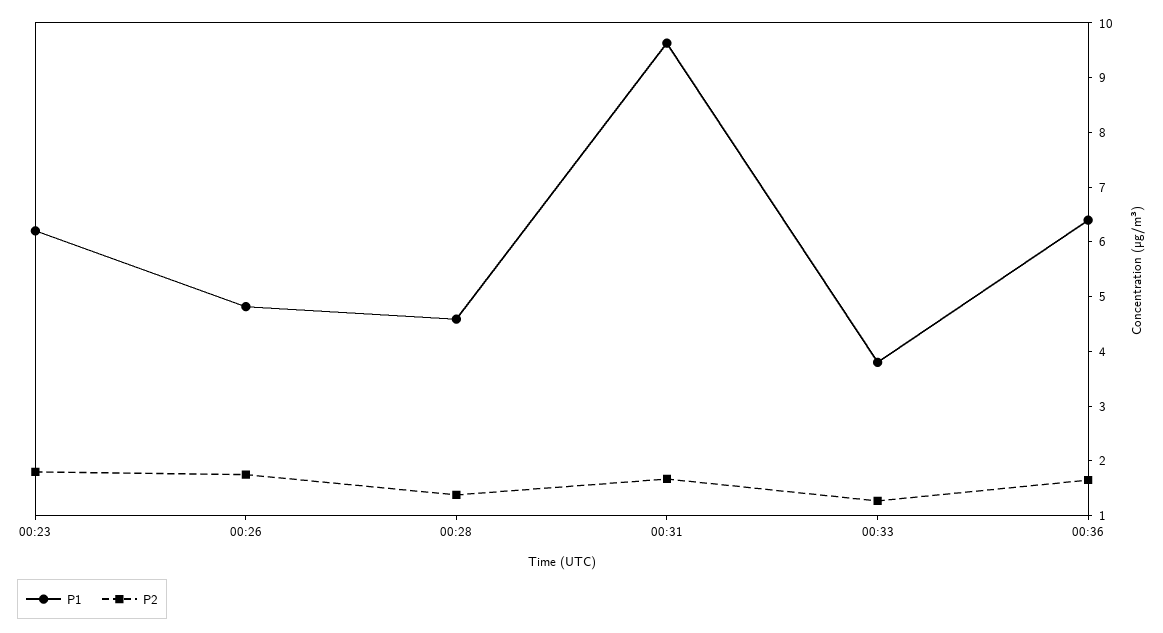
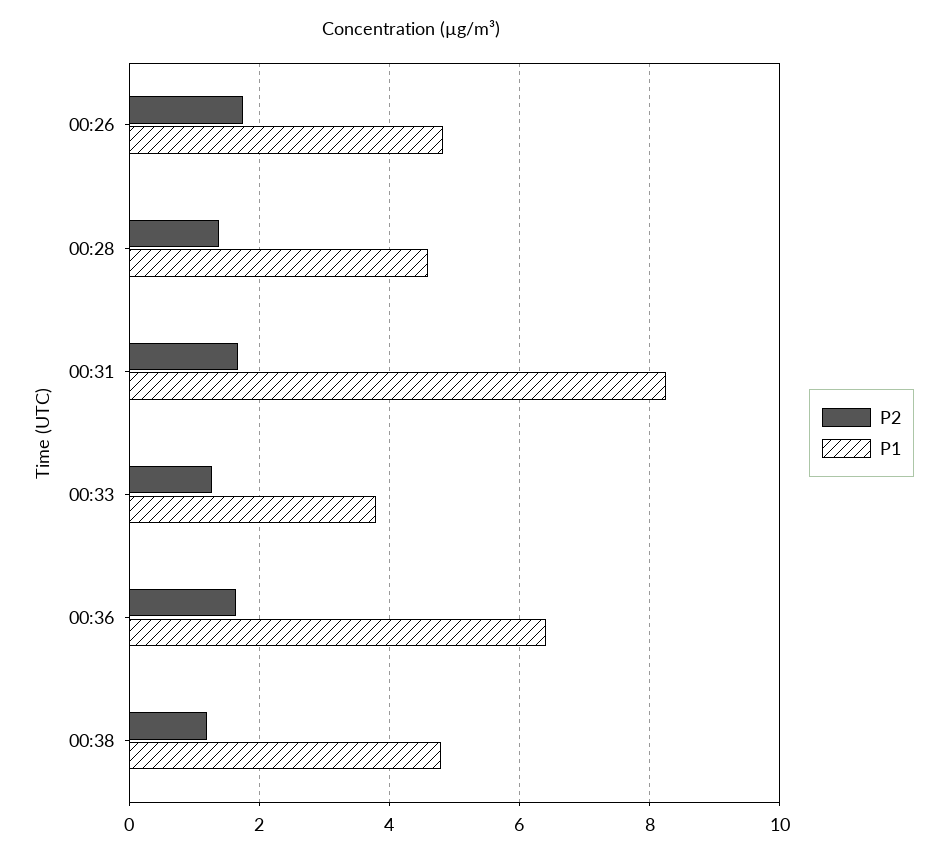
P1, 00:23: 6.2 -> none
P2, 00:23: 1.8 -> none
P1, 00:31: 9.6 -> 8.2
P2, 00:38: none -> 1.2
P1, 00:38: none -> 4.8

